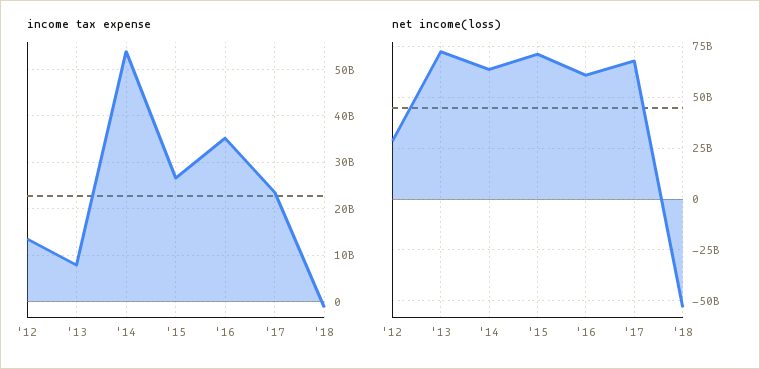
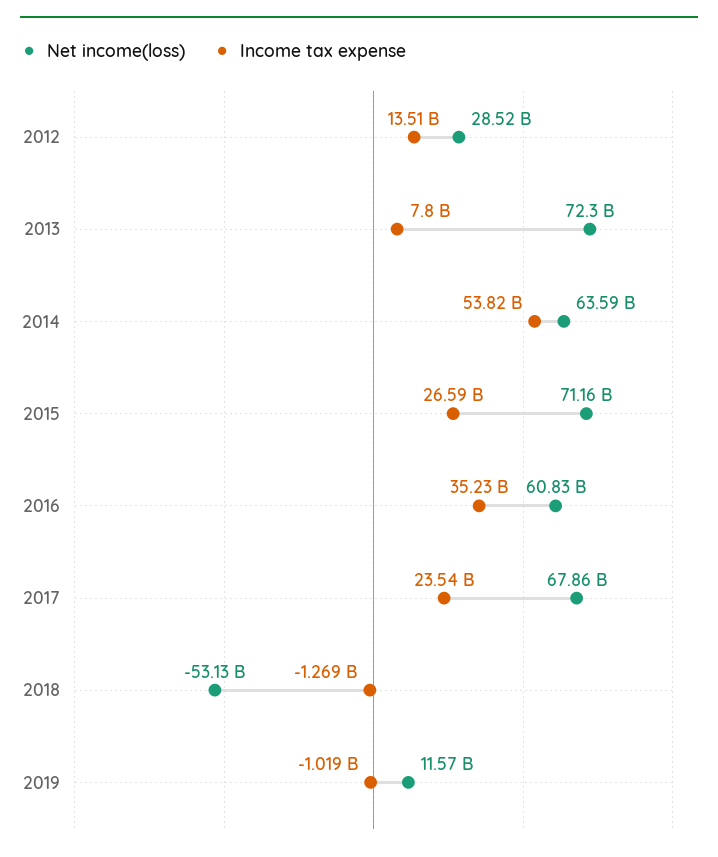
net income(loss), 2019: none -> 11570000000
income tax expense, 2019: none -> -1019000000

